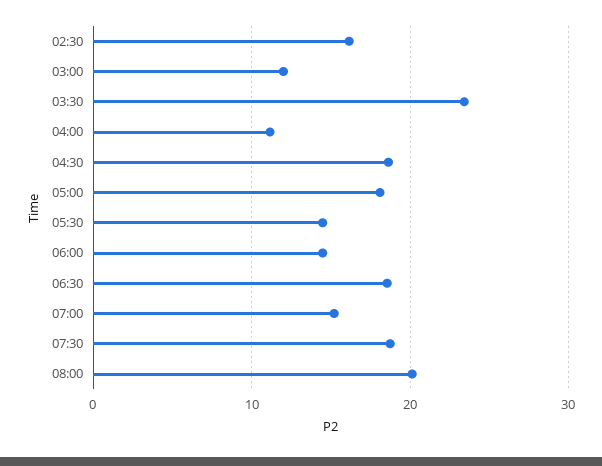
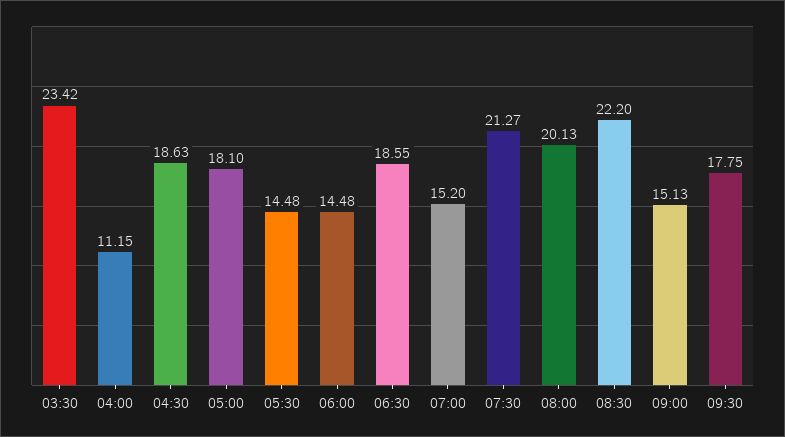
02:30: 16 -> none
03:00: 12 -> none
07:30: 19 -> 21.27
08:30: none -> 22.2
09:00: none -> 15.13
09:30: none -> 17.75

